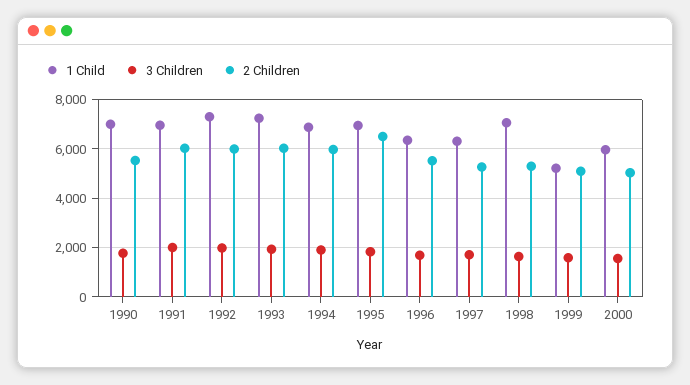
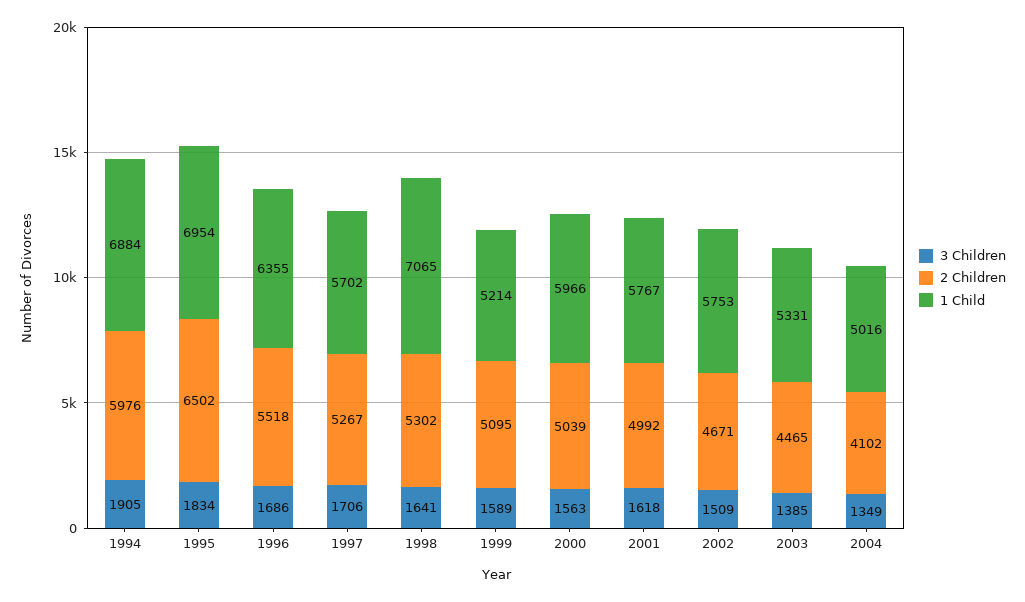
1 Child, 1990: 7000 -> none
3 Children, 1990: 1750 -> none
2 Children, 1990: 5500 -> none
1 Child, 1991: 7000 -> none
3 Children, 1991: 2000 -> none
2 Children, 1991: 6000 -> none
1 Child, 1992: 7250 -> none
3 Children, 1992: 2000 -> none
2 Children, 1992: 6000 -> none
1 Child, 1993: 7250 -> none
3 Children, 1993: 2000 -> none
2 Children, 1993: 6000 -> none
1 Child, 1997: 6250 -> 5702
3 Children, 2001: none -> 1618
2 Children, 2001: none -> 4992
1 Child, 2001: none -> 5767
3 Children, 2002: none -> 1509
2 Children, 2002: none -> 4671
1 Child, 2002: none -> 5753
3 Children, 2003: none -> 1385
2 Children, 2003: none -> 4465
1 Child, 2003: none -> 5331
3 Children, 2004: none -> 1349
2 Children, 2004: none -> 4102
1 Child, 2004: none -> 5016

